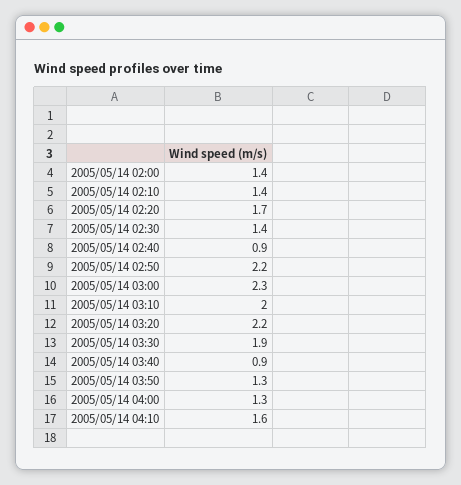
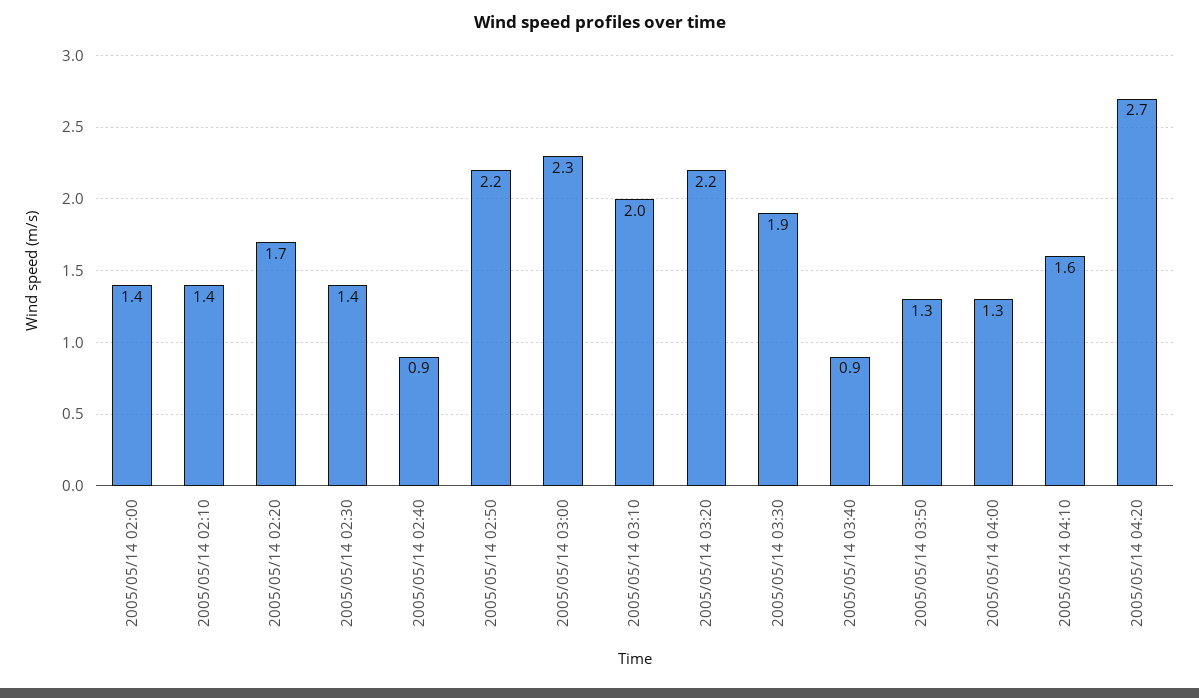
2005/05/14 04:20: none -> 2.7

